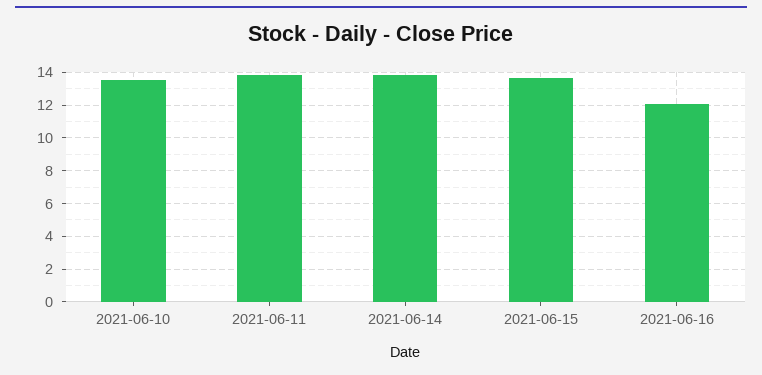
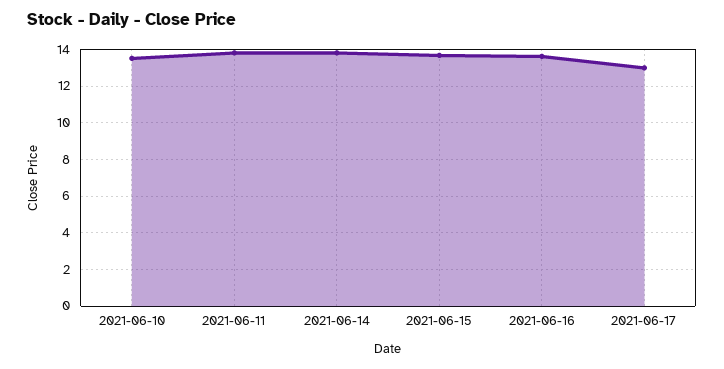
2021-06-16: 12 -> 13.5
2021-06-17: none -> 13

